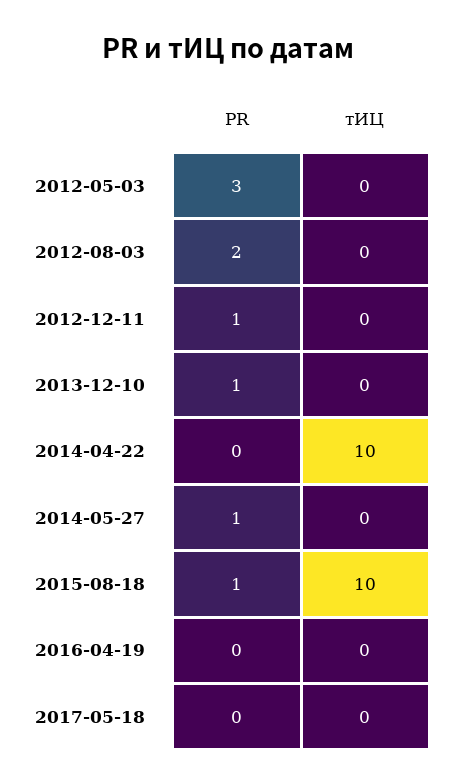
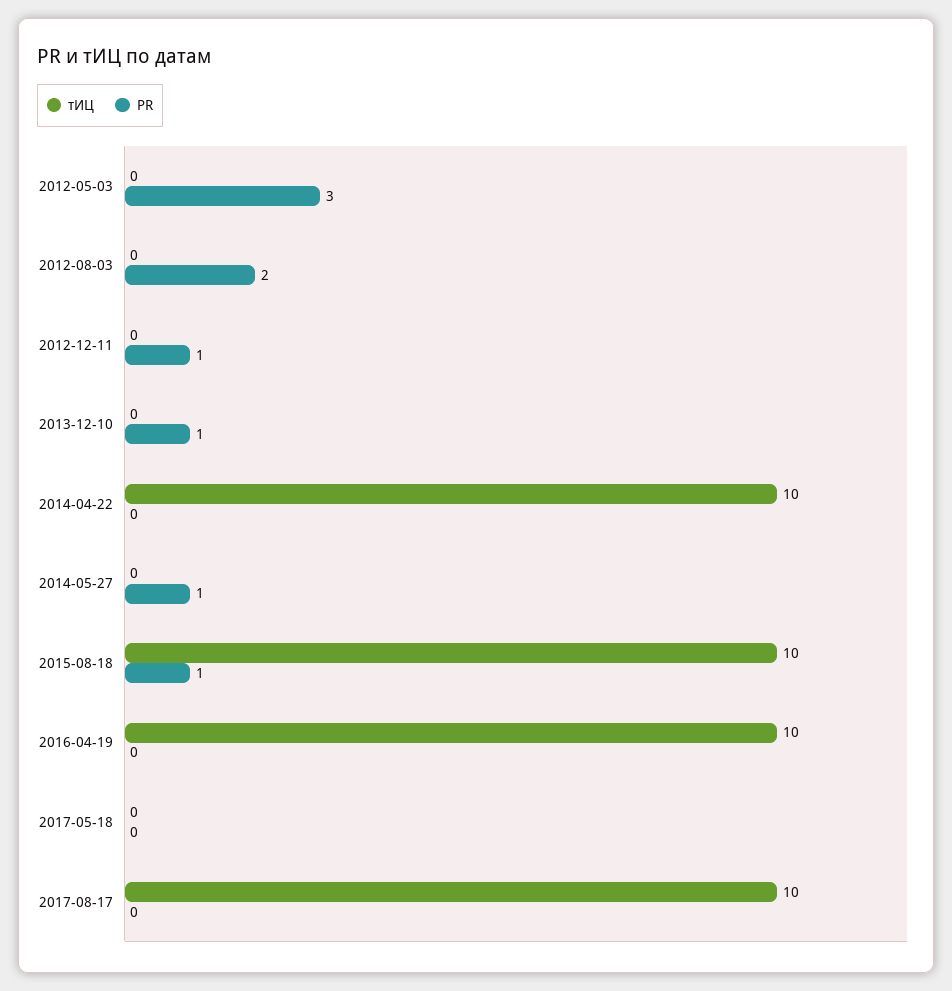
тИЦ, 2016-04-19: 0 -> 10
тИЦ, 2017-08-17: none -> 10
PR, 2017-08-17: none -> 0

